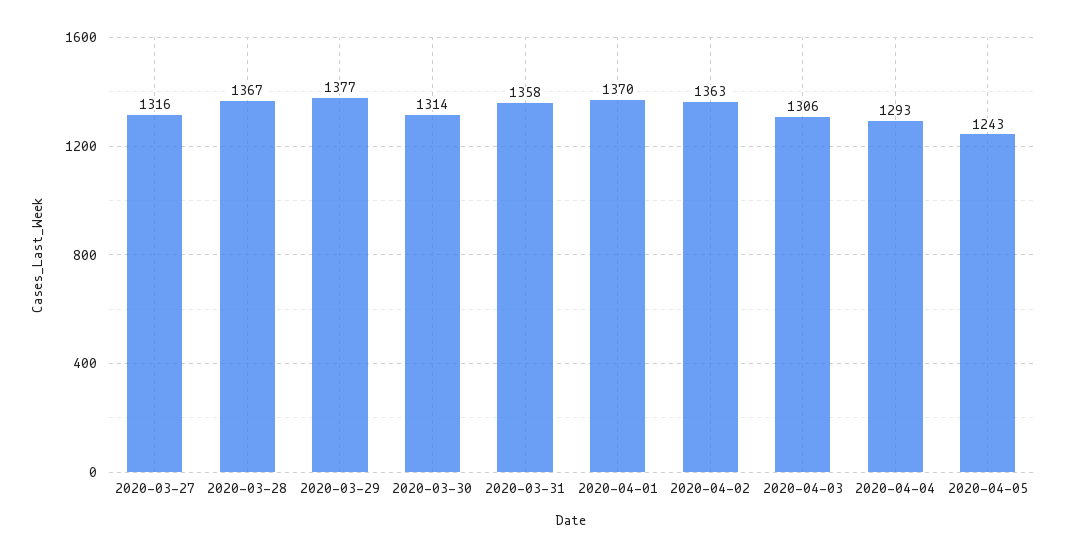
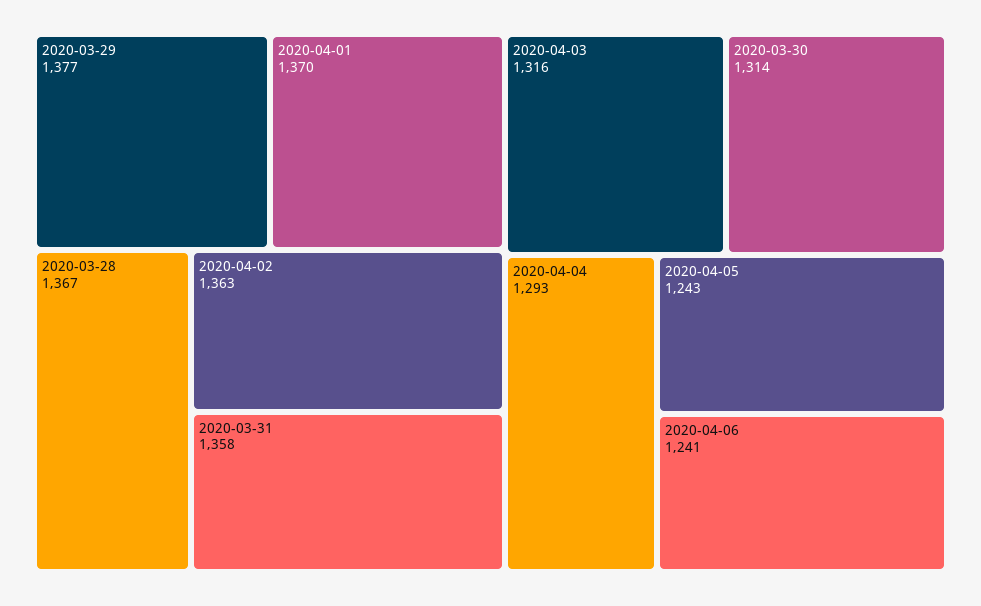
2020-03-27: 1316 -> none
2020-04-03: 1306 -> 1316
2020-04-06: none -> 1241

